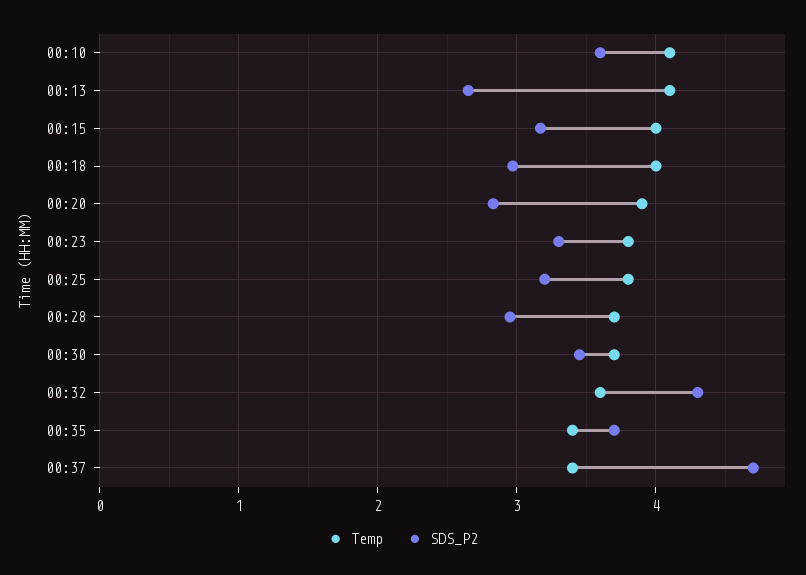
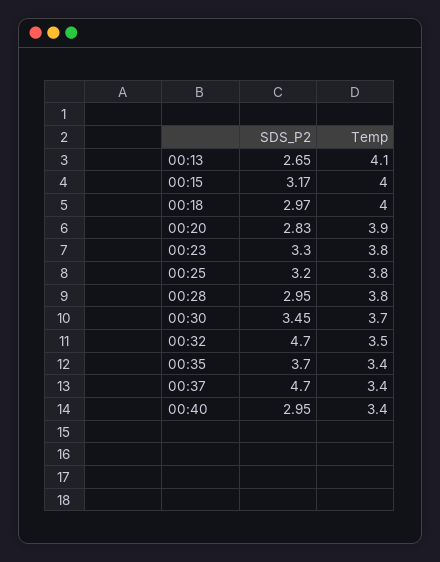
Temp, 00:10: 4.1 -> none
SDS_P2, 00:10: 3.6 -> none
Temp, 00:28: 3.7 -> 3.8
Temp, 00:32: 3.6 -> 3.5
SDS_P2, 00:32: 4.3 -> 4.7
SDS_P2, 00:40: none -> 2.95
Temp, 00:40: none -> 3.4

